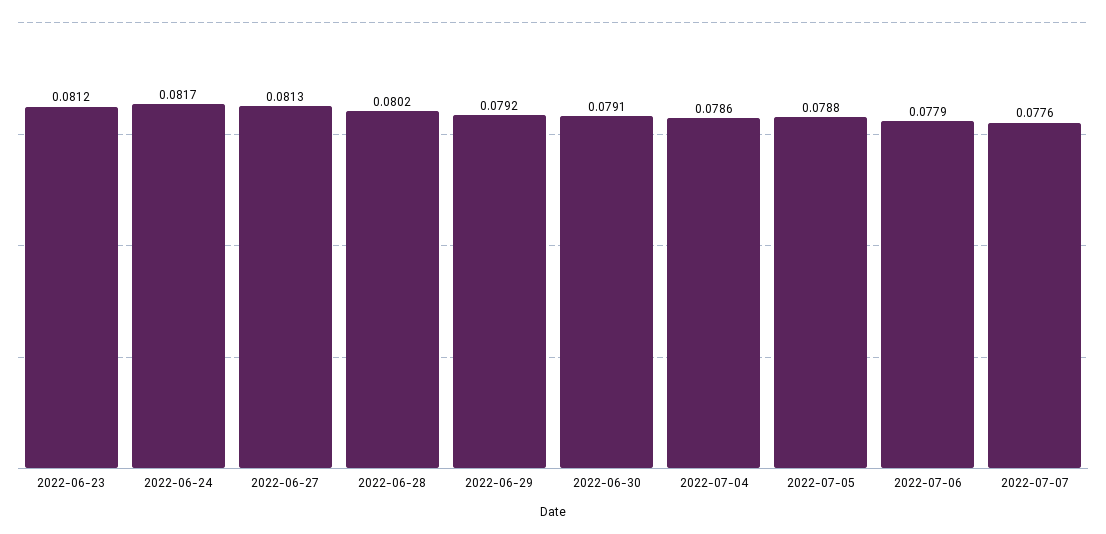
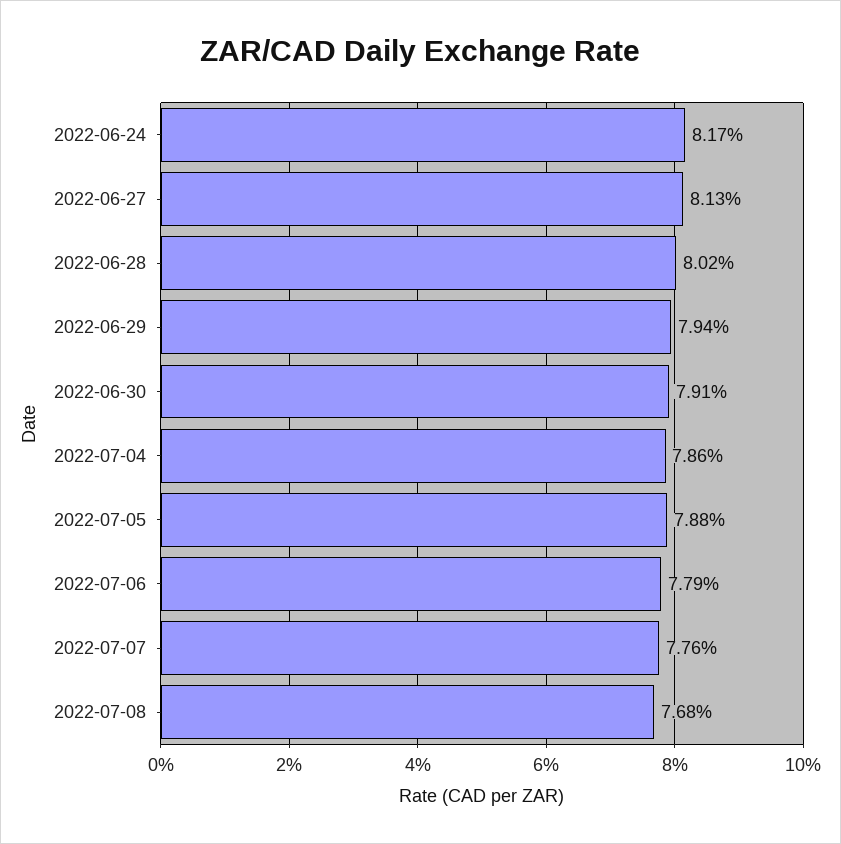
2022-06-23: 0.0812 -> none
2022-06-29: 0.0792 -> 0.0794
2022-07-08: none -> 0.0768

